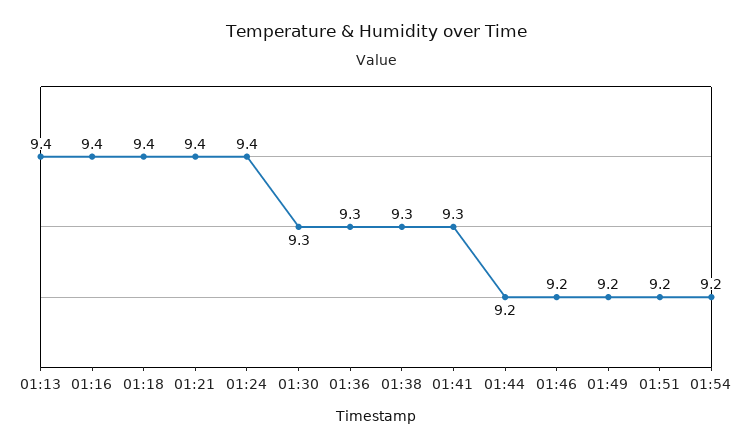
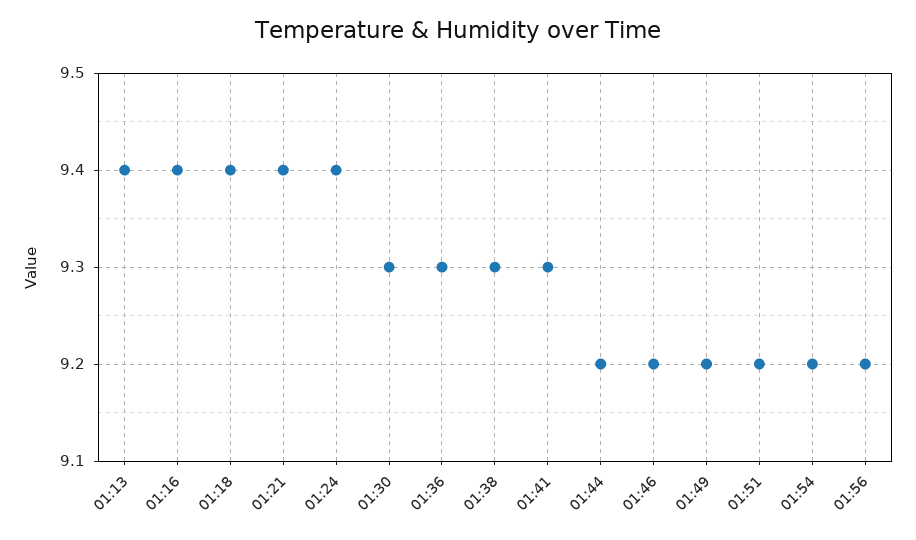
01:56: none -> 9.2

